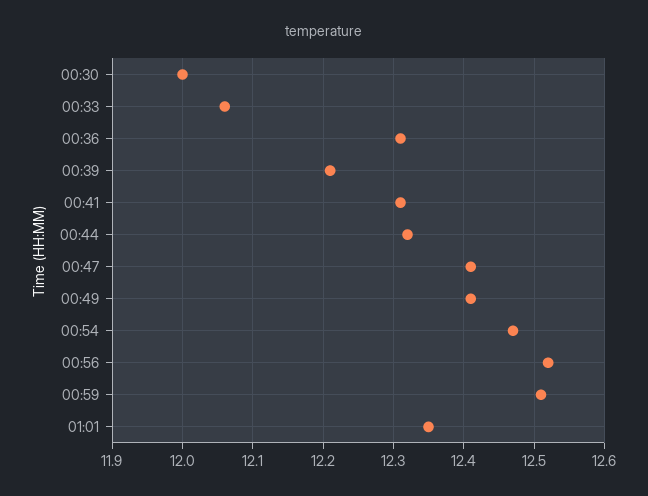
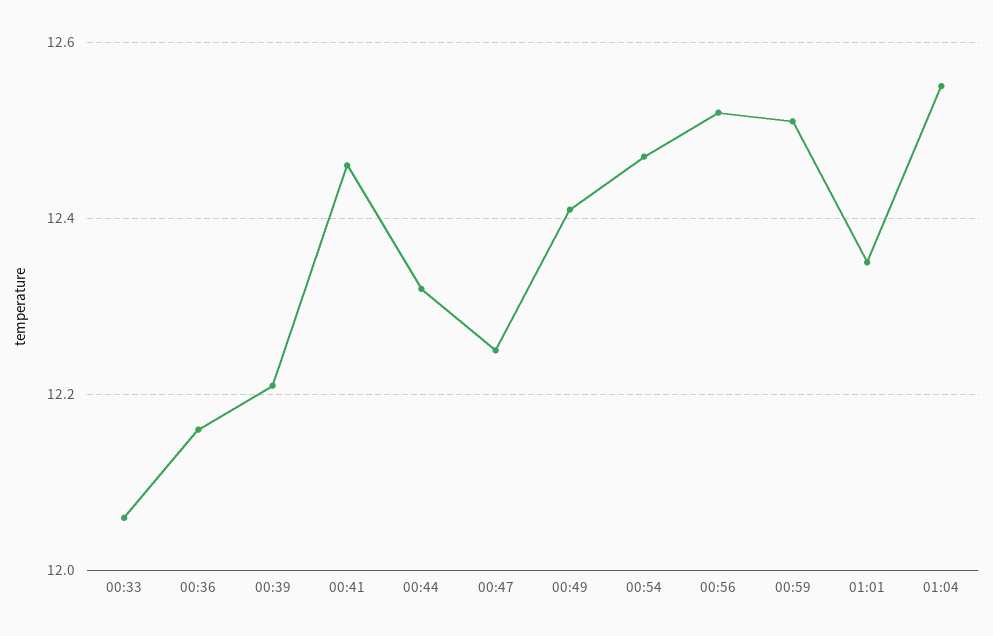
00:30: 12 -> none
00:36: 12.31 -> 12.15
00:41: 12.31 -> 12.45
00:47: 12.41 -> 12.25
01:04: none -> 12.55

